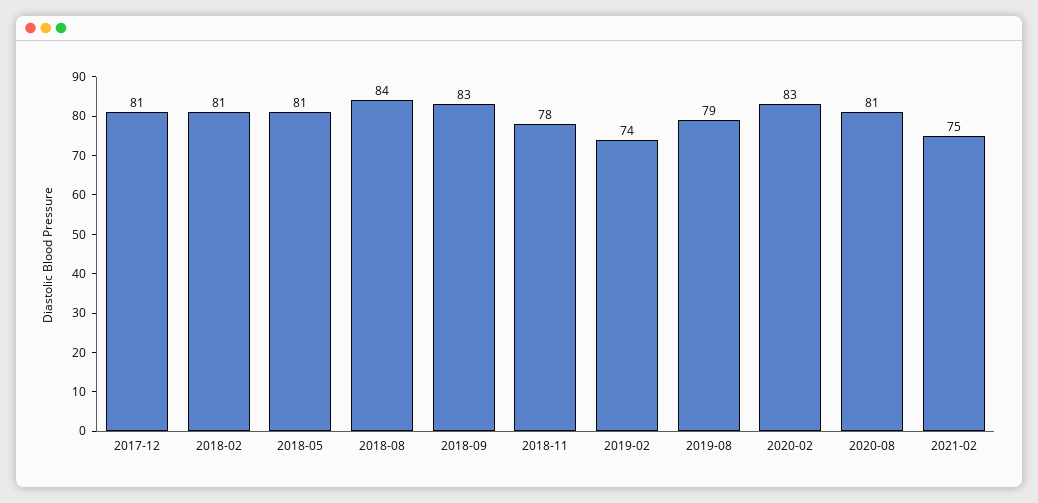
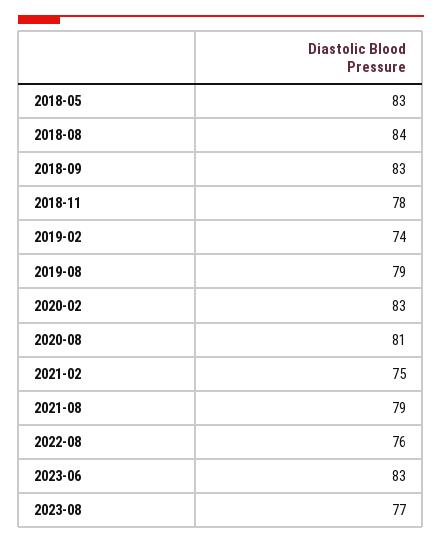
2017-12: 81 -> none
2018-02: 81 -> none
2018-05: 81 -> 83
2021-08: none -> 79
2022-08: none -> 76
2023-06: none -> 83
2023-08: none -> 77

